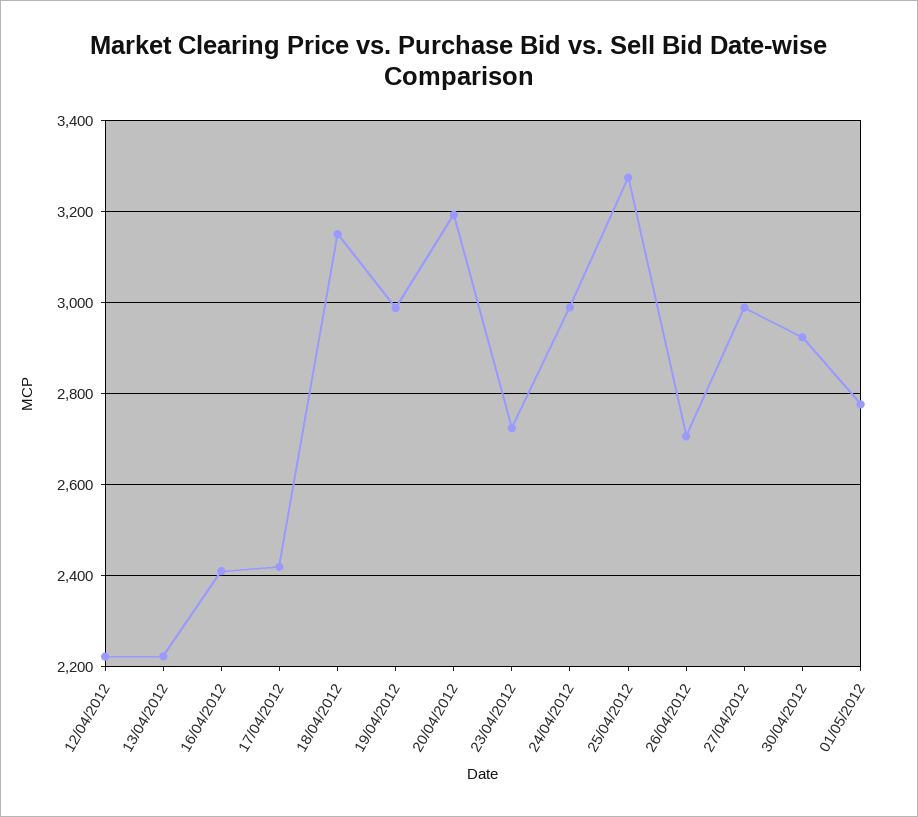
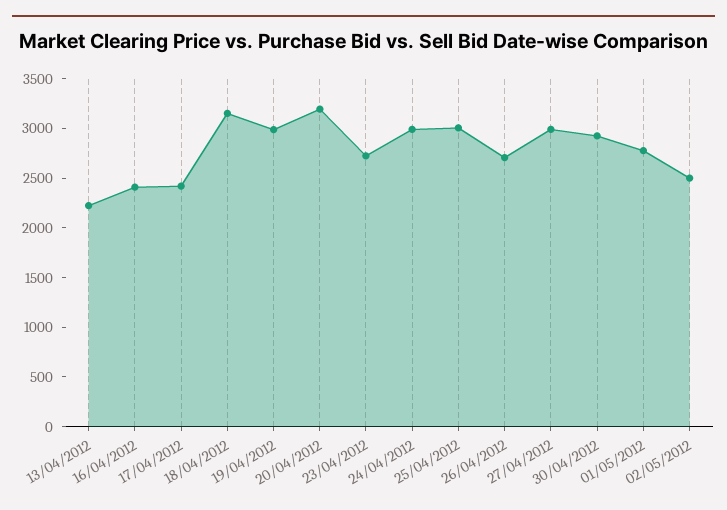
12/04/2012: 2220 -> none
25/04/2012: 3280 -> 3000
02/05/2012: none -> 2500

